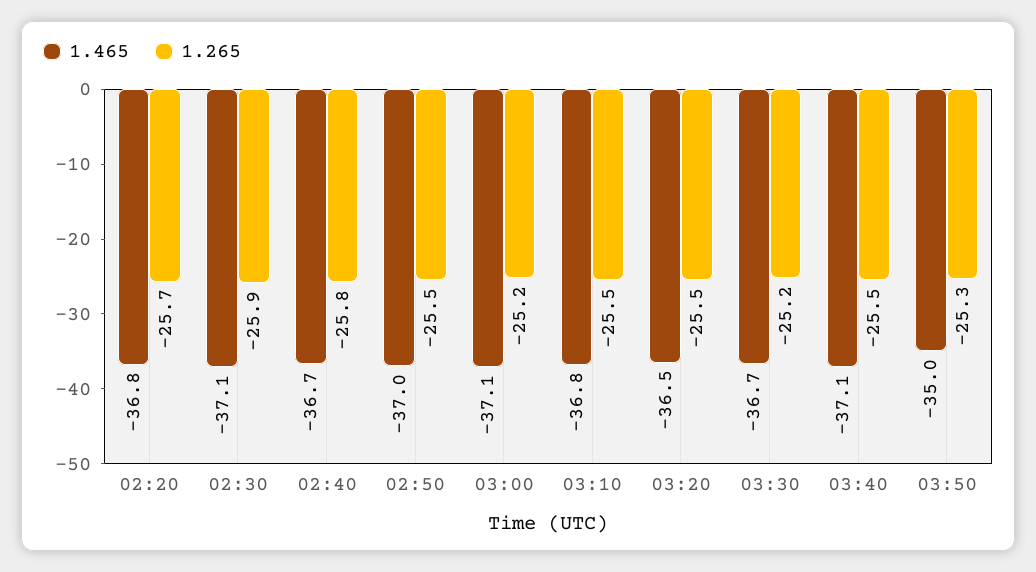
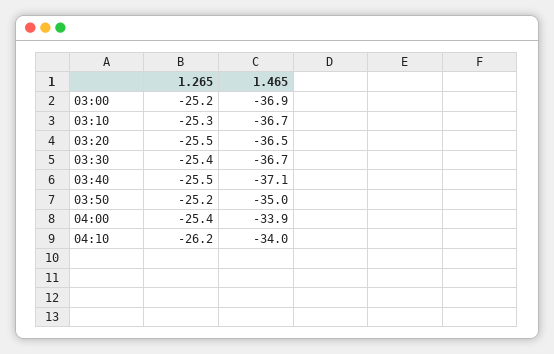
1.465, 02:20: -36.8 -> none
1.265, 02:20: -25.7 -> none
1.465, 02:30: -37.1 -> none
1.265, 02:30: -25.9 -> none
1.465, 02:40: -36.7 -> none
1.265, 02:40: -25.8 -> none
1.465, 02:50: -37 -> none
1.265, 02:50: -25.5 -> none
1.465, 03:00: -37.1 -> -36.9
1.465, 03:10: -36.8 -> -36.7
1.265, 03:10: -25.5 -> -25.3
1.265, 03:30: -25.2 -> -25.4
1.265, 03:50: -25.3 -> -25.2
1.265, 04:00: none -> -25.4
1.465, 04:00: none -> -33.9
1.265, 04:10: none -> -26.2
1.465, 04:10: none -> -34

